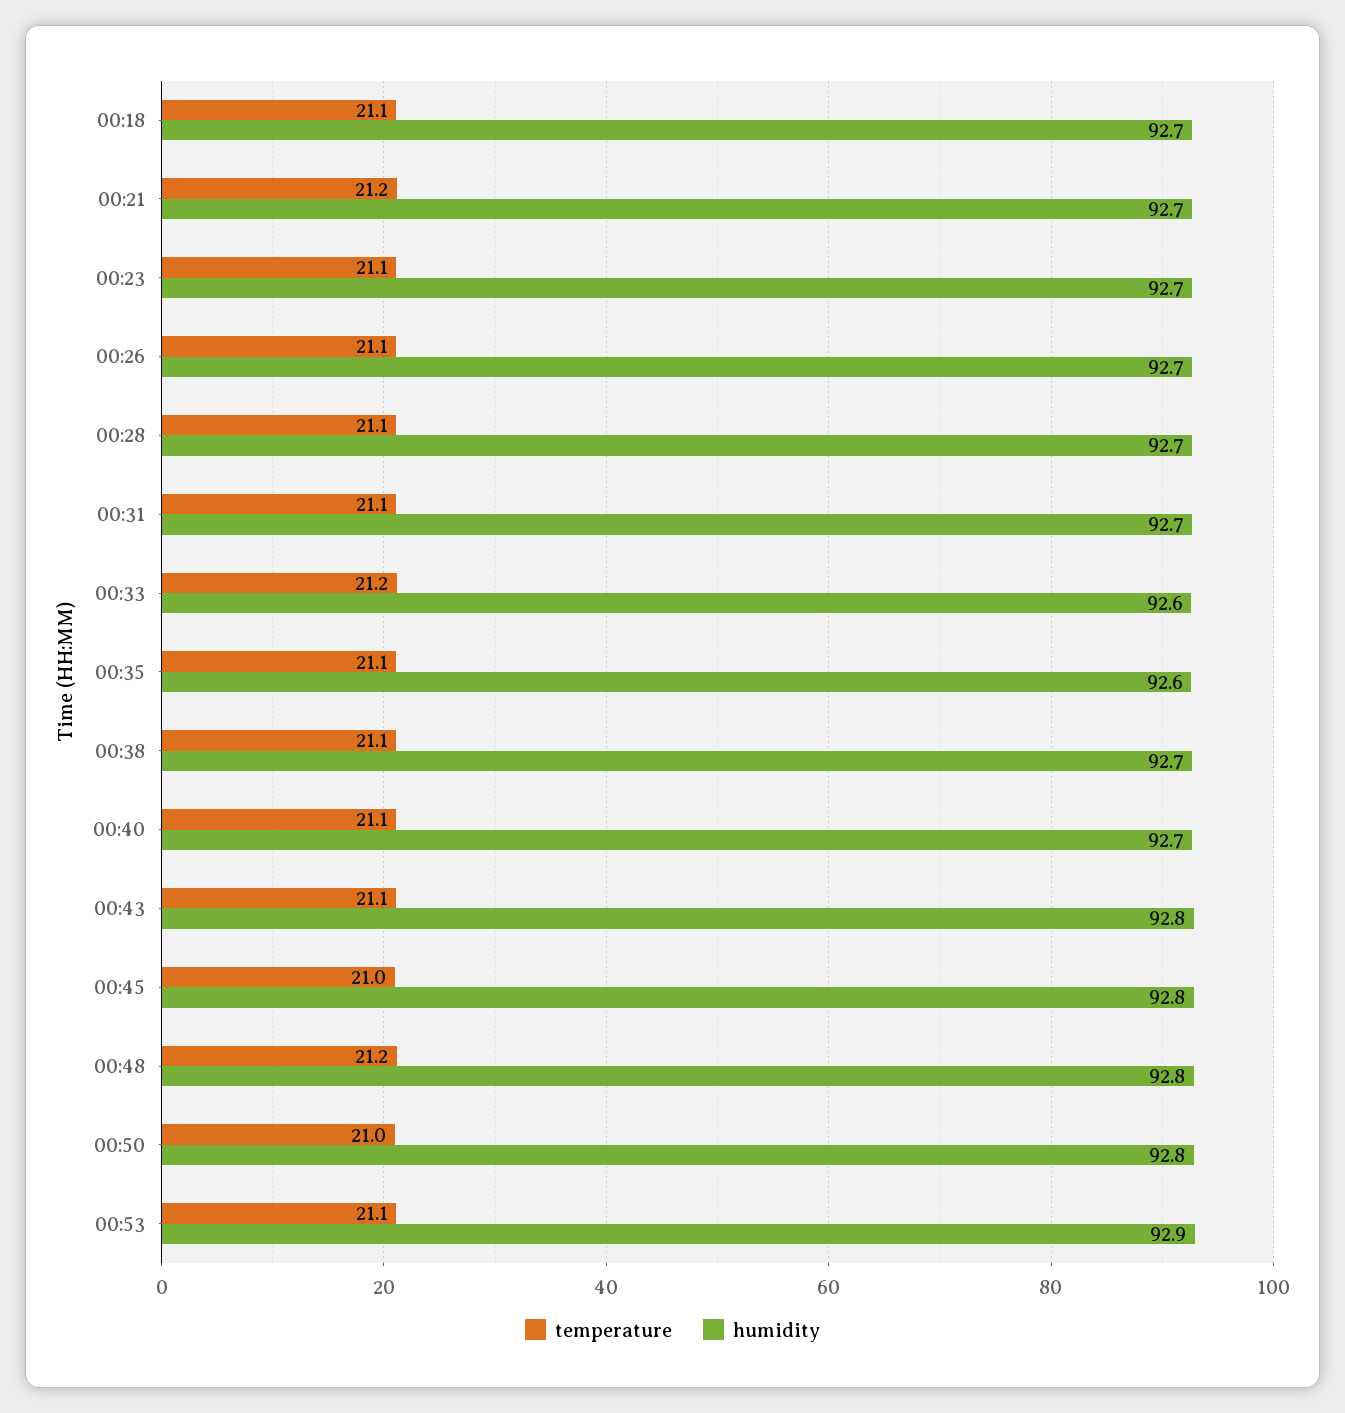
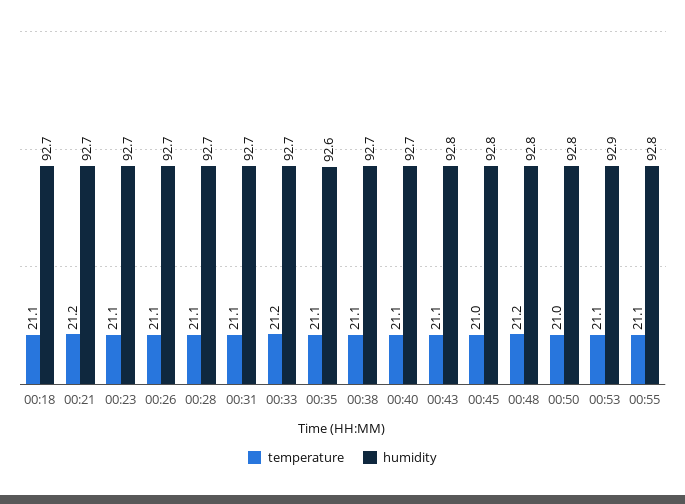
humidity, 00:33: 92.6 -> 92.7
temperature, 00:55: none -> 21.1
humidity, 00:55: none -> 92.8

